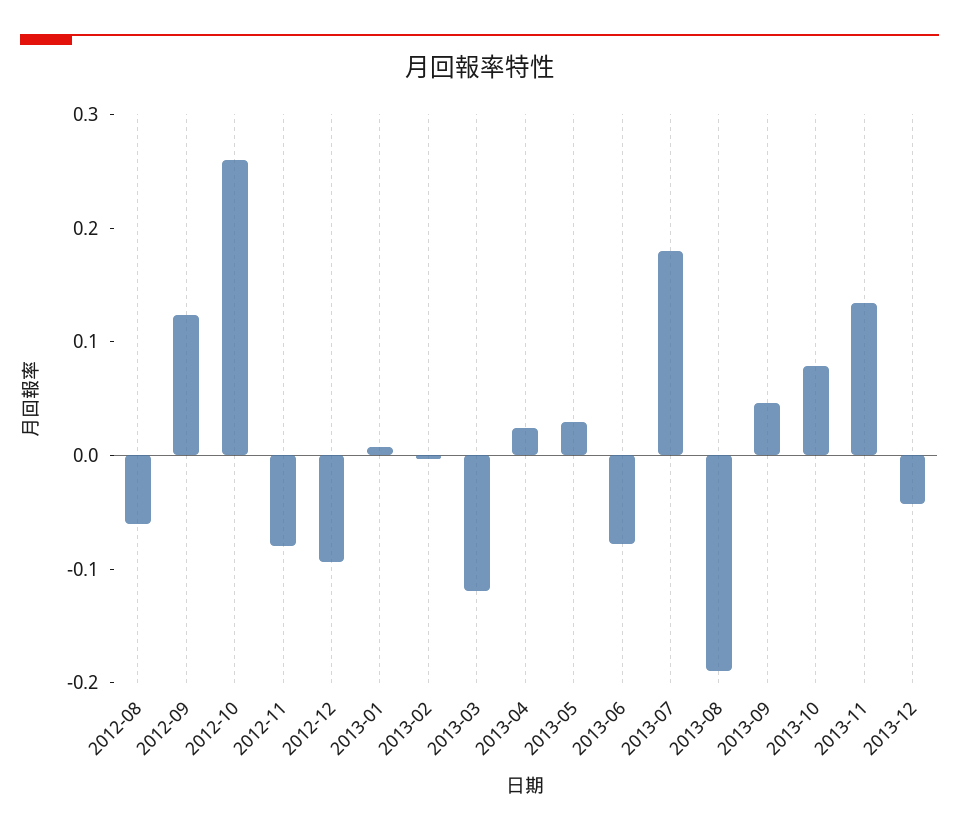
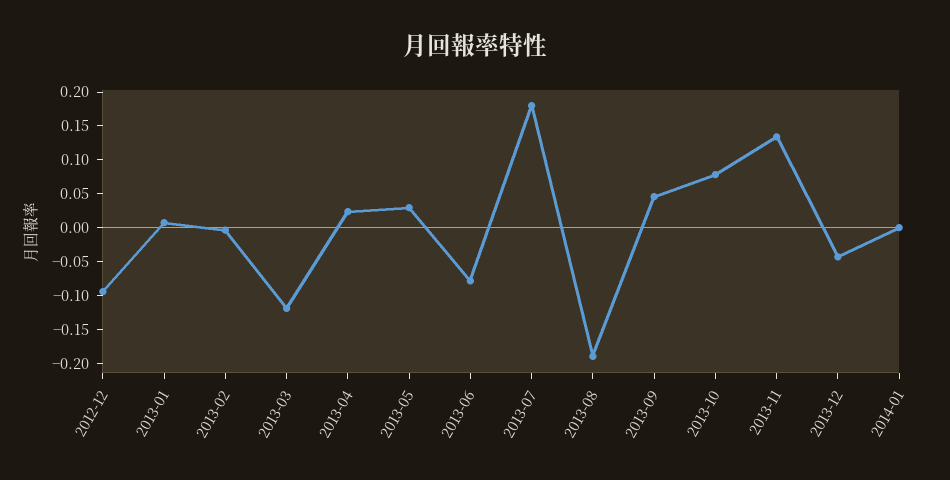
2012-08: -0.06 -> none
2012-09: 0.12 -> none
2012-10: 0.26 -> none
2012-11: -0.08 -> none
2014-01: none -> 0

